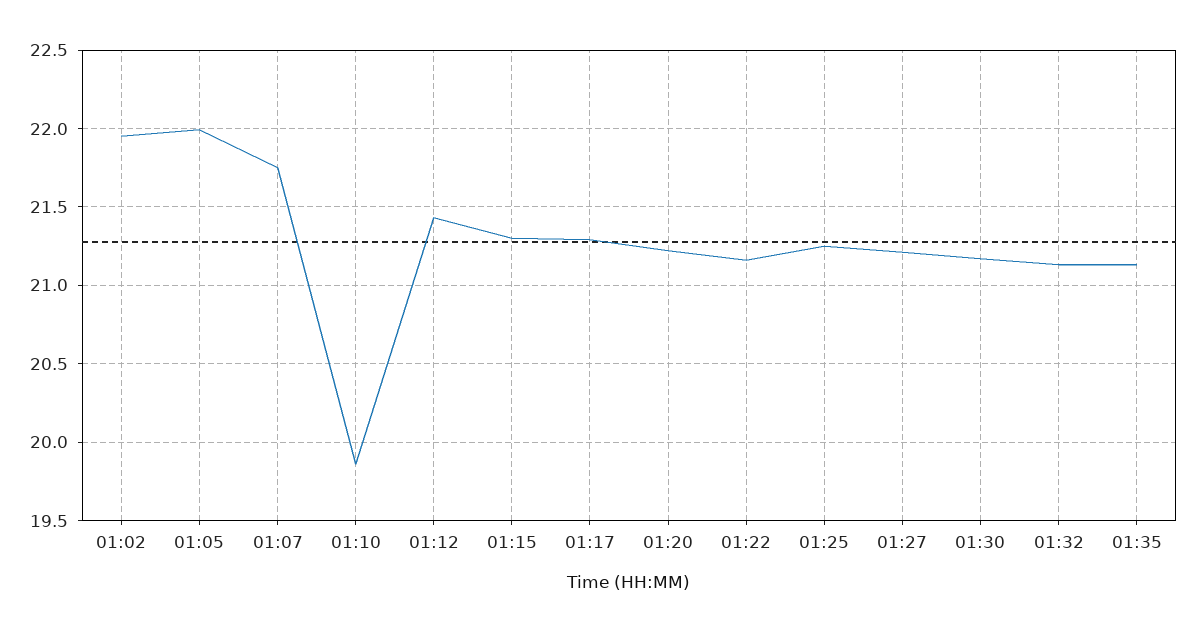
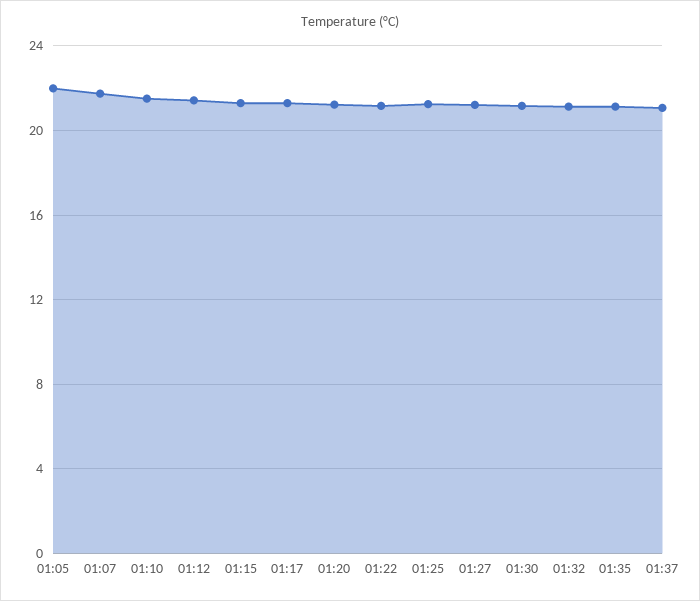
01:02: 21.95 -> none
01:10: 19.85 -> 21.5
01:37: none -> 21

